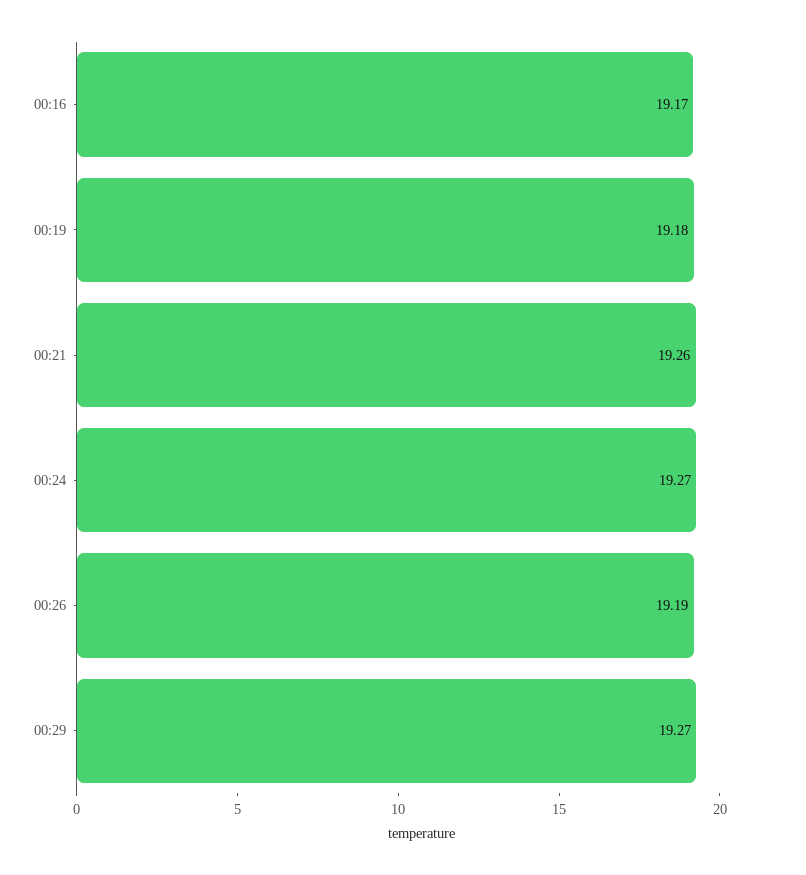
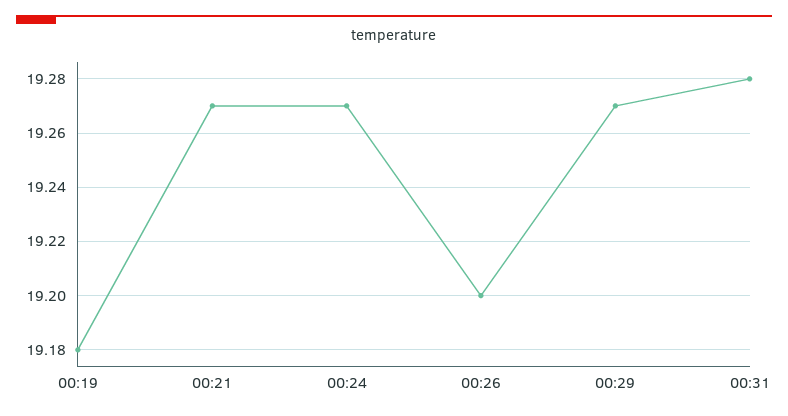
00:16: 19.17 -> none
00:21: 19.26 -> 19.27
00:26: 19.19 -> 19.2
00:31: none -> 19.28

